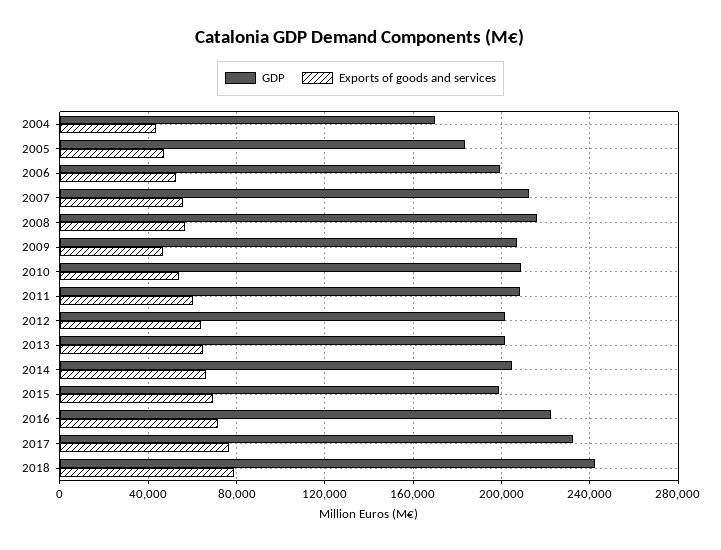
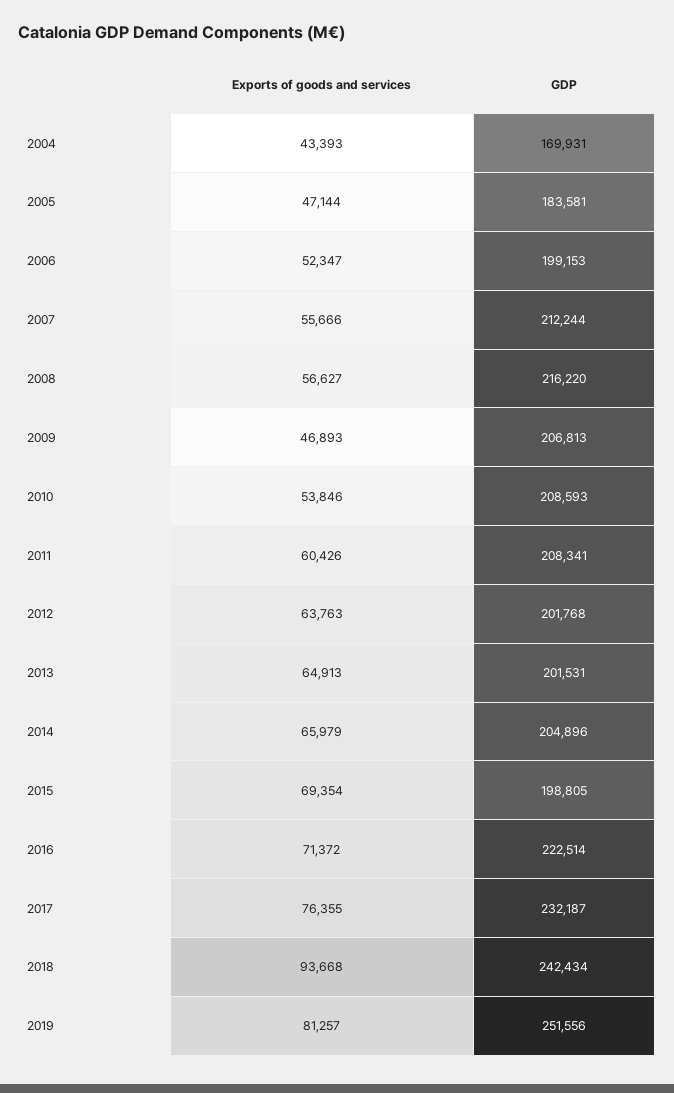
Exports of goods and services, 2018: 80000 -> 93668
Exports of goods and services, 2019: none -> 81257
GDP, 2019: none -> 251556

